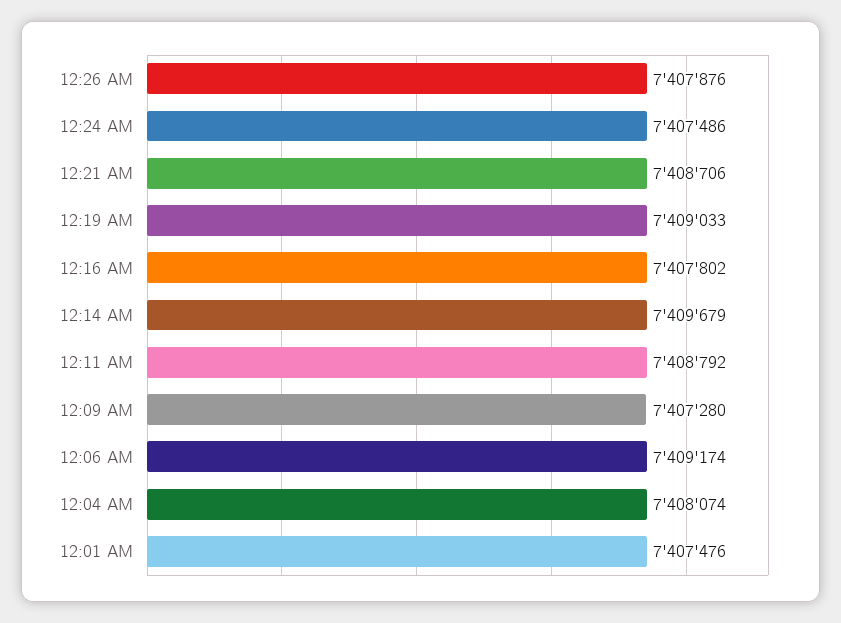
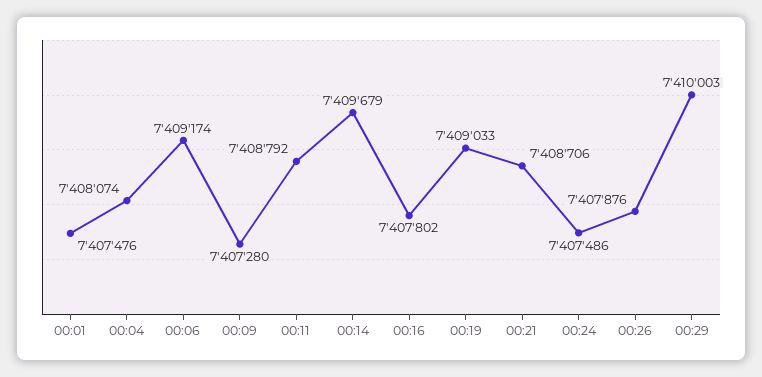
00:29: none -> 7410003

